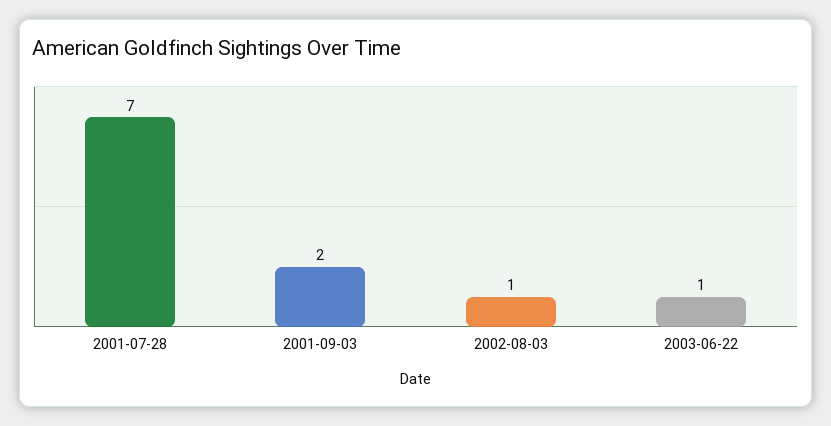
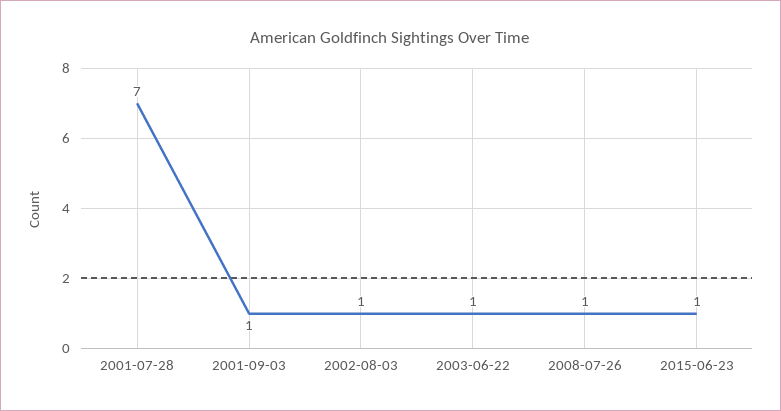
2001-09-03: 2 -> 1
2008-07-26: none -> 1
2015-06-23: none -> 1

